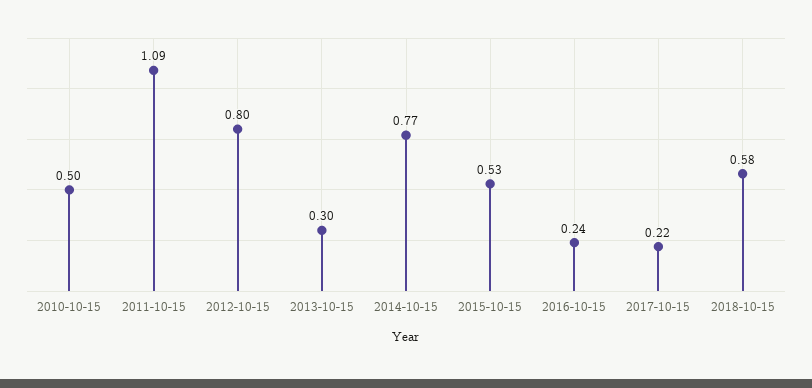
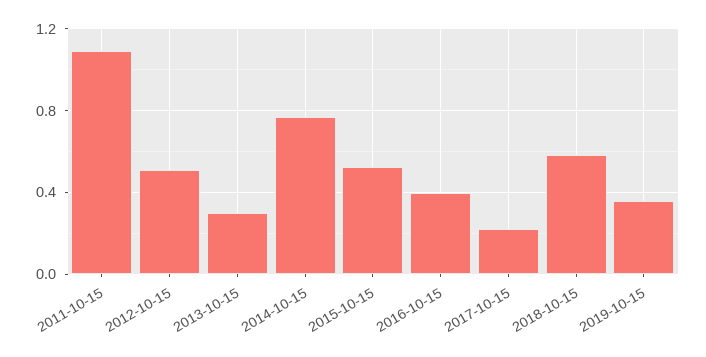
2010-10-15: 0.5 -> none
2012-10-15: 0.8 -> 0.5
2016-10-15: 0.24 -> 0.4
2019-10-15: none -> 0.35

